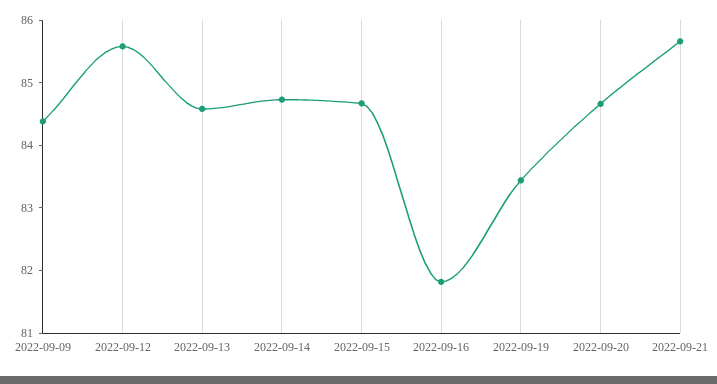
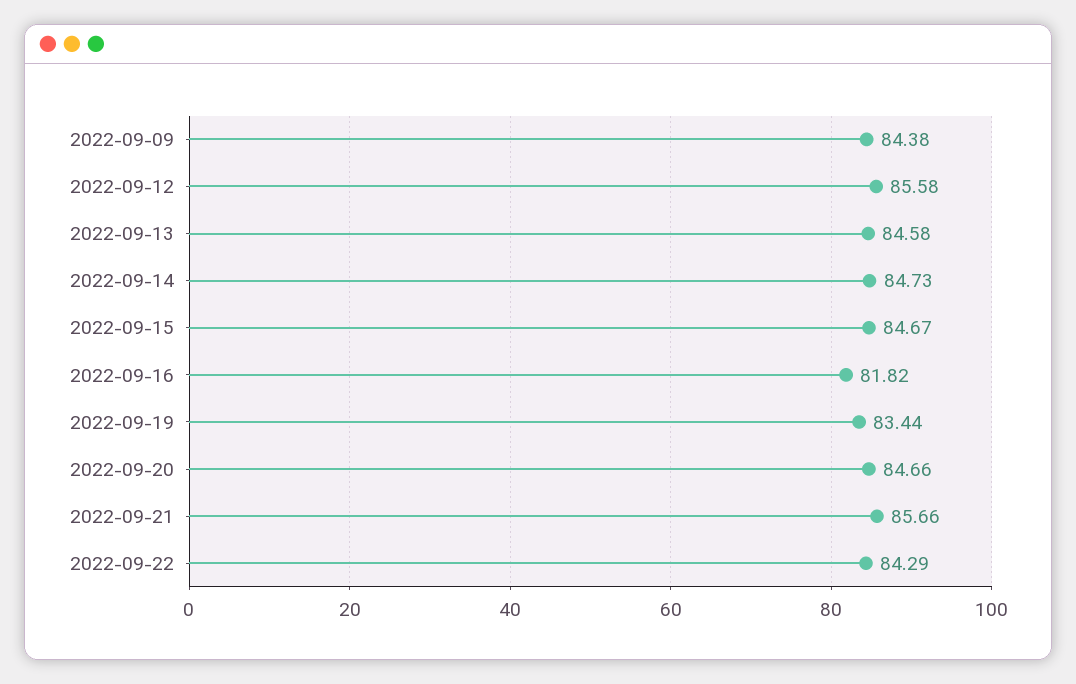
2022-09-22: none -> 84.29

